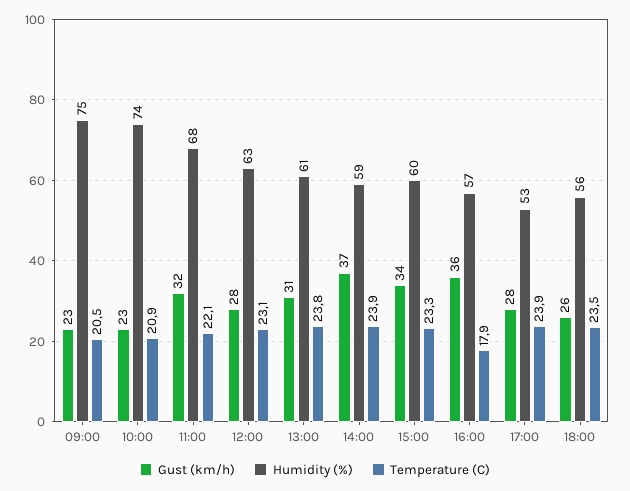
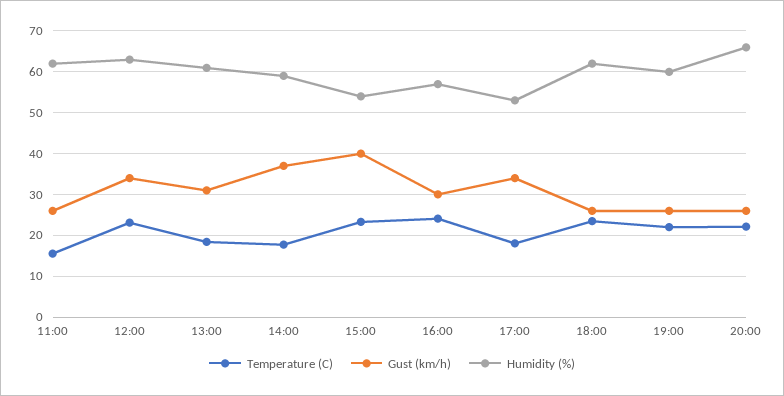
Gust (km/h), 09:00: 23 -> none
Humidity (%), 09:00: 75 -> none
Temperature (C), 09:00: 20.5 -> none
Gust (km/h), 10:00: 23 -> none
Humidity (%), 10:00: 74 -> none
Temperature (C), 10:00: 20.9 -> none
Gust (km/h), 11:00: 32 -> 26
Humidity (%), 11:00: 68 -> 62
Temperature (C), 11:00: 22.1 -> 16
Gust (km/h), 12:00: 28 -> 34
Temperature (C), 13:00: 23.8 -> 18
Temperature (C), 14:00: 23.9 -> 18
Gust (km/h), 15:00: 34 -> 40
Humidity (%), 15:00: 60 -> 54
Gust (km/h), 16:00: 36 -> 30
Temperature (C), 16:00: 17.9 -> 24
Gust (km/h), 17:00: 28 -> 34
Temperature (C), 17:00: 23.9 -> 18
Humidity (%), 18:00: 56 -> 62
Temperature (C), 19:00: none -> 22
Gust (km/h), 19:00: none -> 26
Humidity (%), 19:00: none -> 60
Temperature (C), 20:00: none -> 22
Gust (km/h), 20:00: none -> 26
Humidity (%), 20:00: none -> 66

